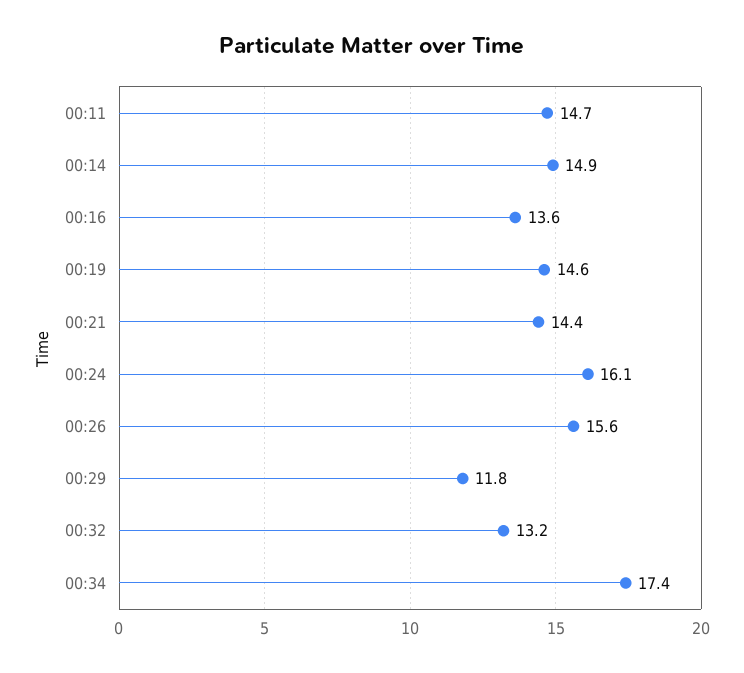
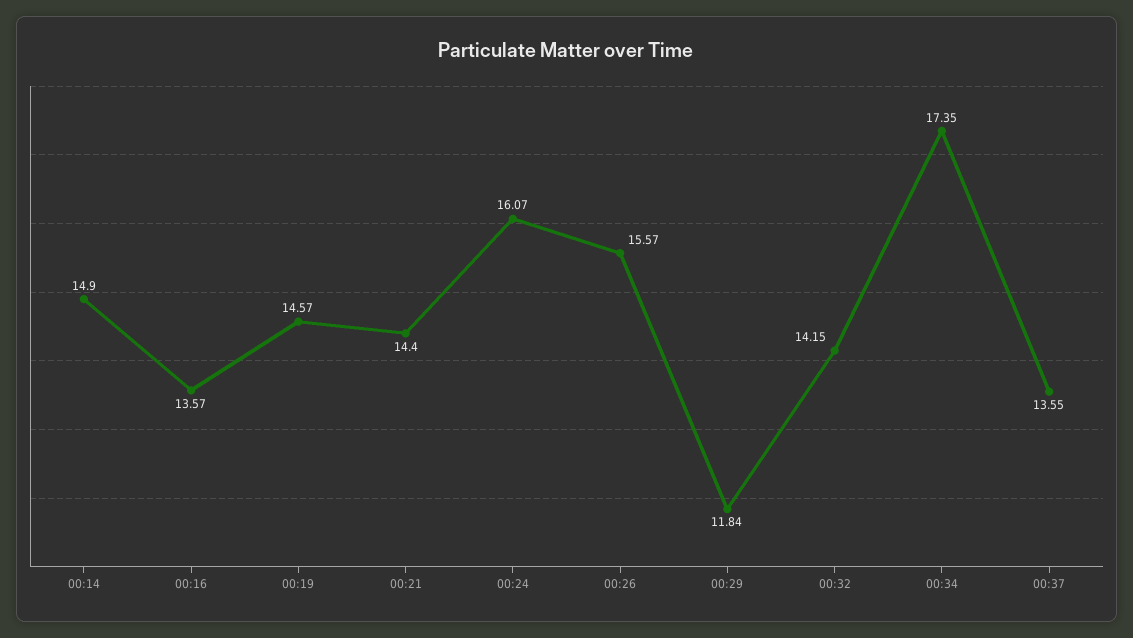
00:11: 14.7 -> none
00:32: 13.2 -> 14.15
00:37: none -> 13.55

